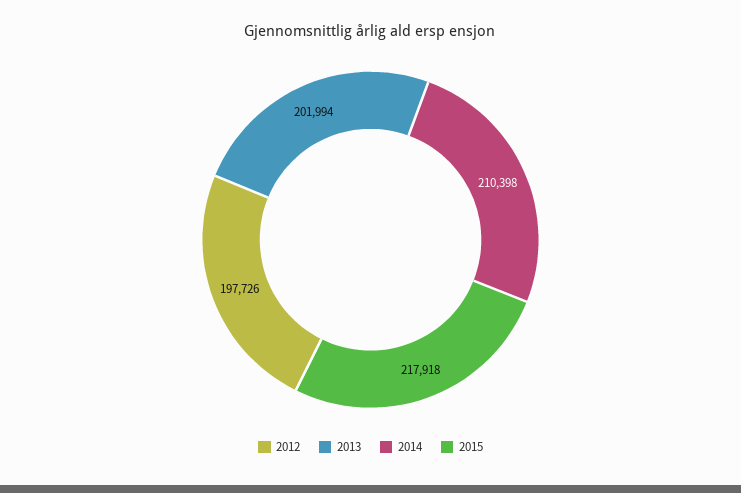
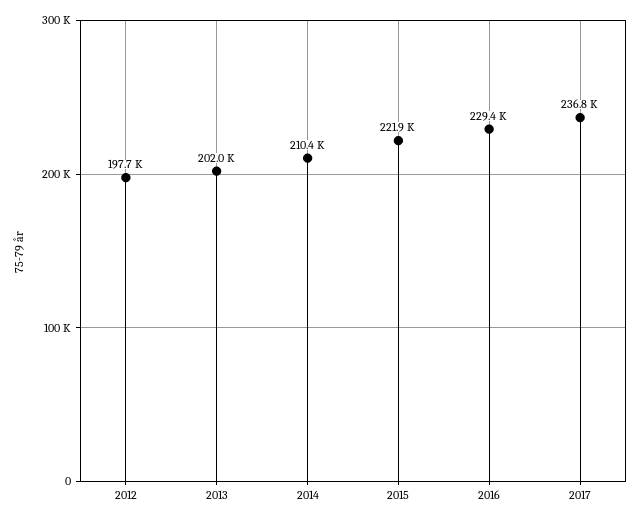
2015: 217918 -> 221900
2016: none -> 229400
2017: none -> 236800

